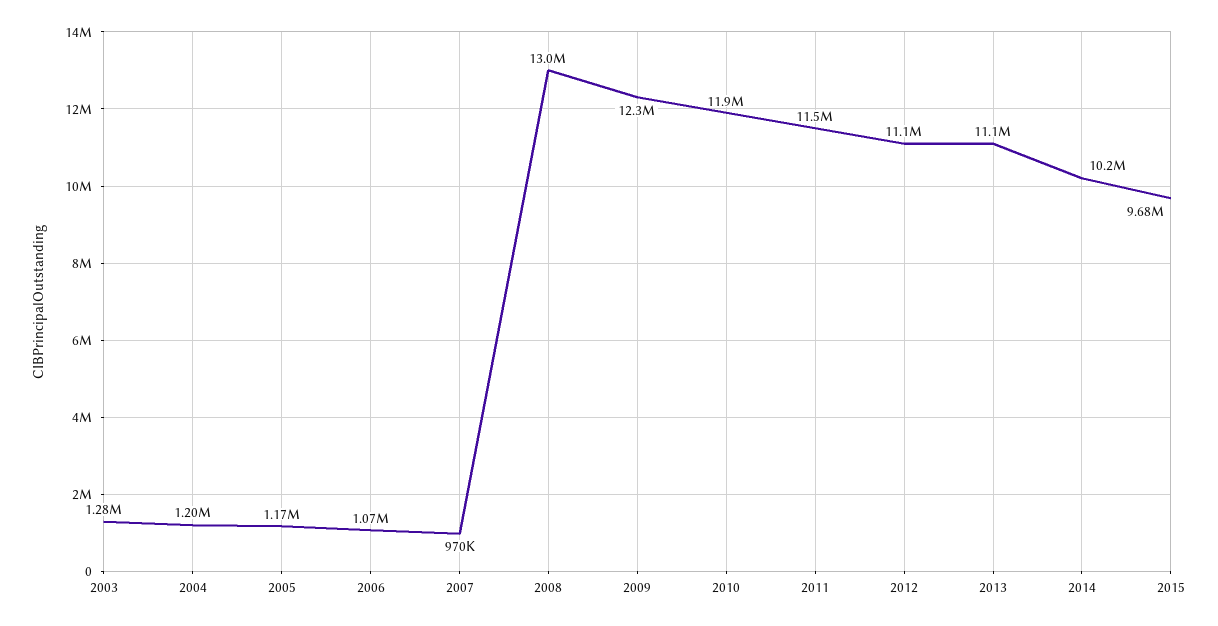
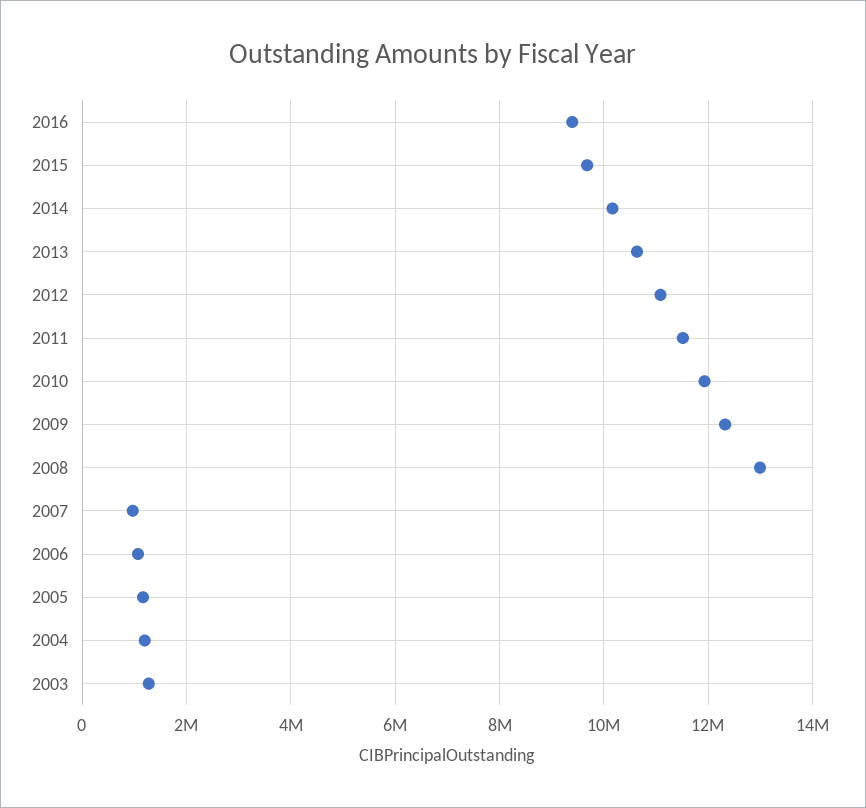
2013: 11100000 -> 10600000
2016: none -> 9400000

